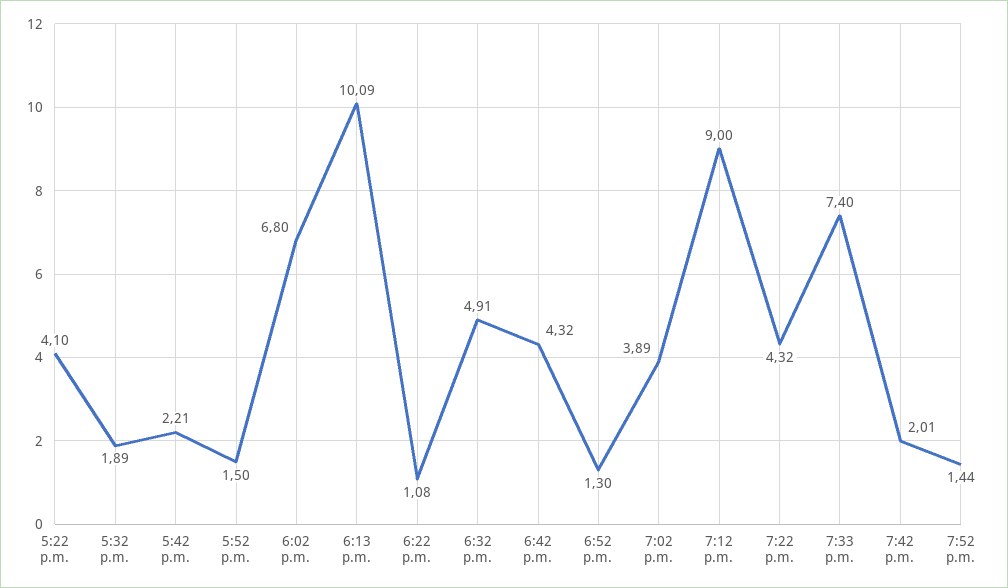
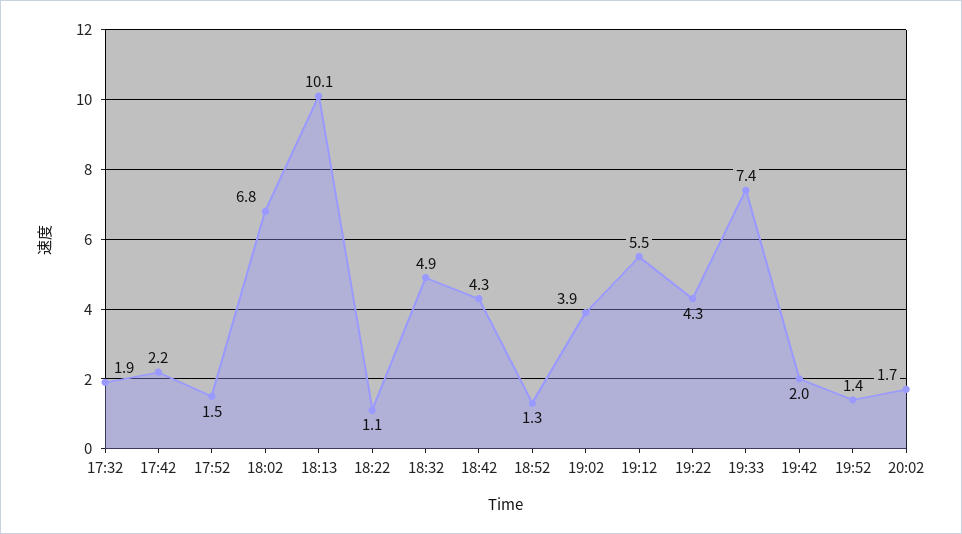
5:22 p.m.: 4.1 -> none
7:12 p.m.: 9 -> 5.5
20:02: none -> 1.7

